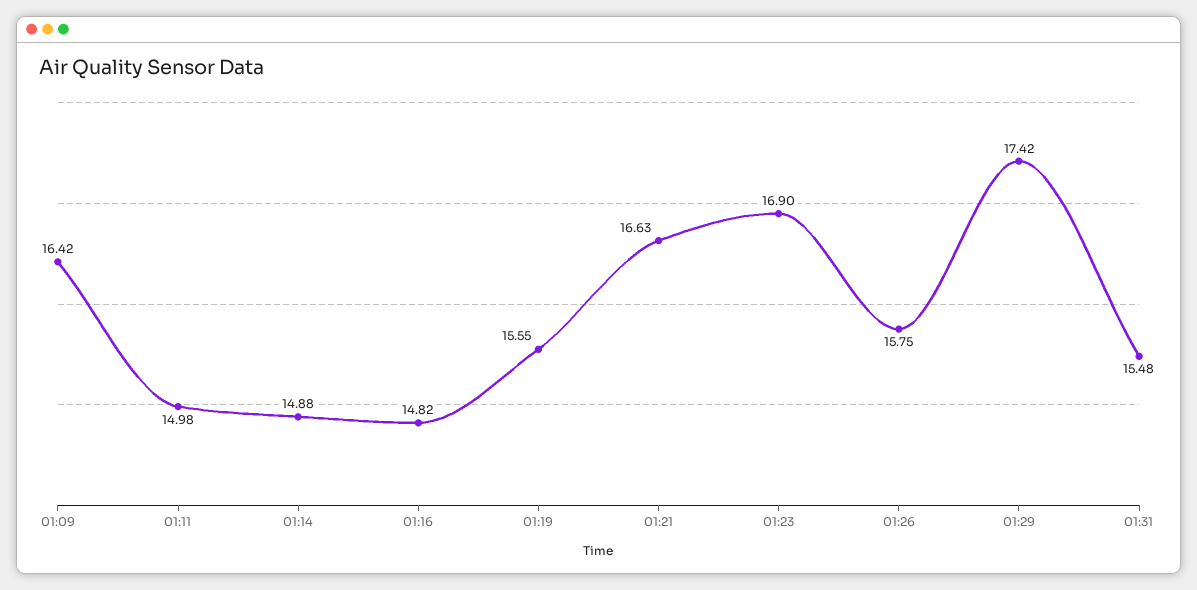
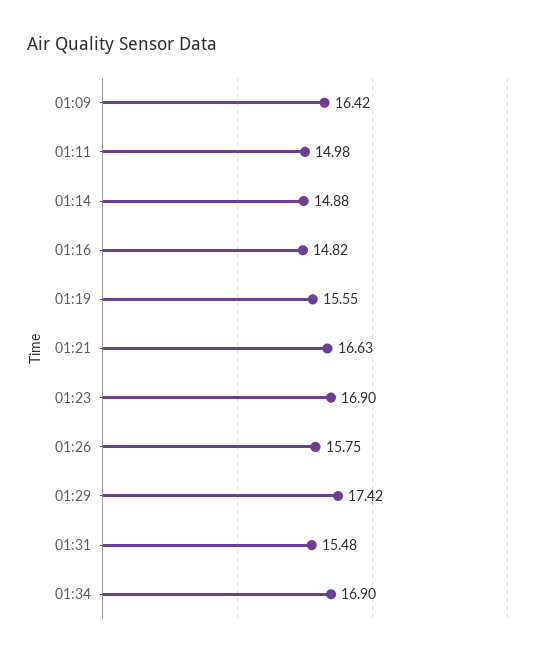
01:34: none -> 16.9

